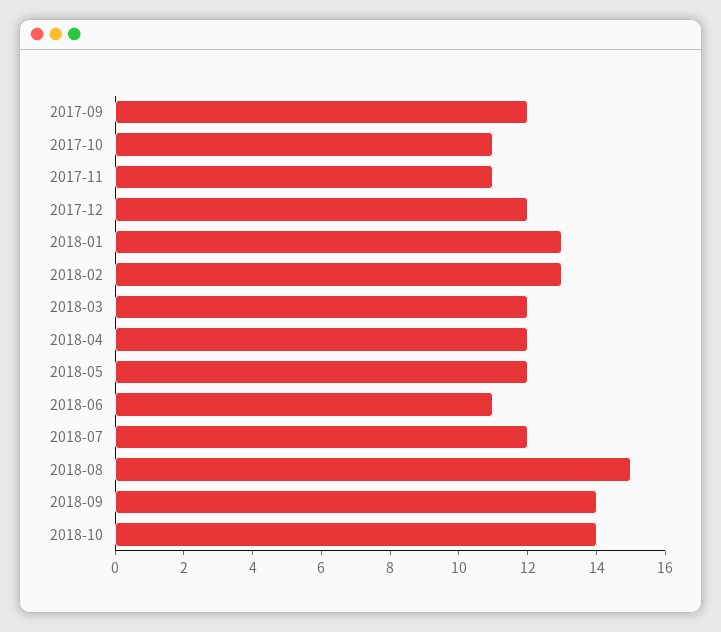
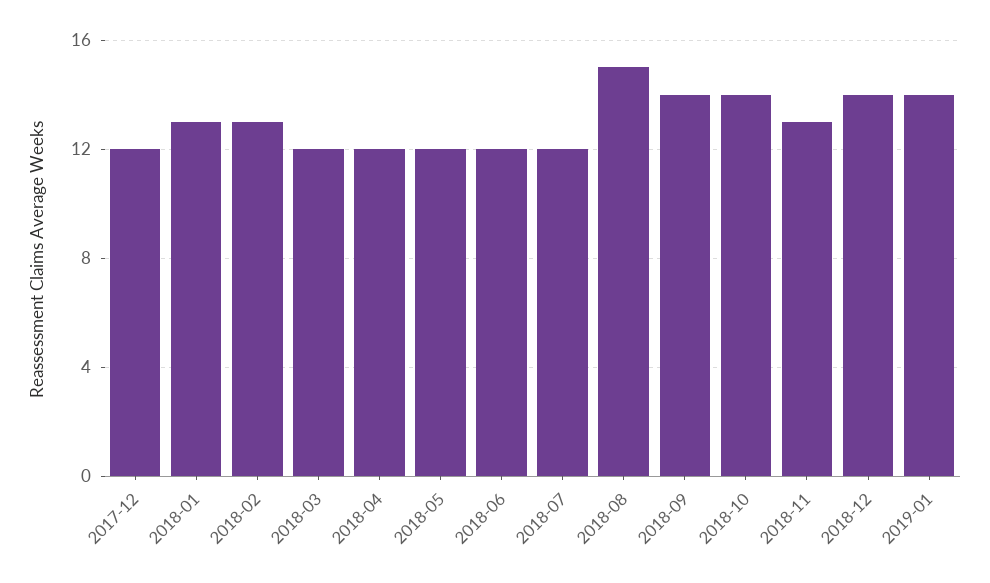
2017-09: 12 -> none
2017-10: 11 -> none
2017-11: 11 -> none
2018-06: 11 -> 12
2018-11: none -> 13
2018-12: none -> 14
2019-01: none -> 14

